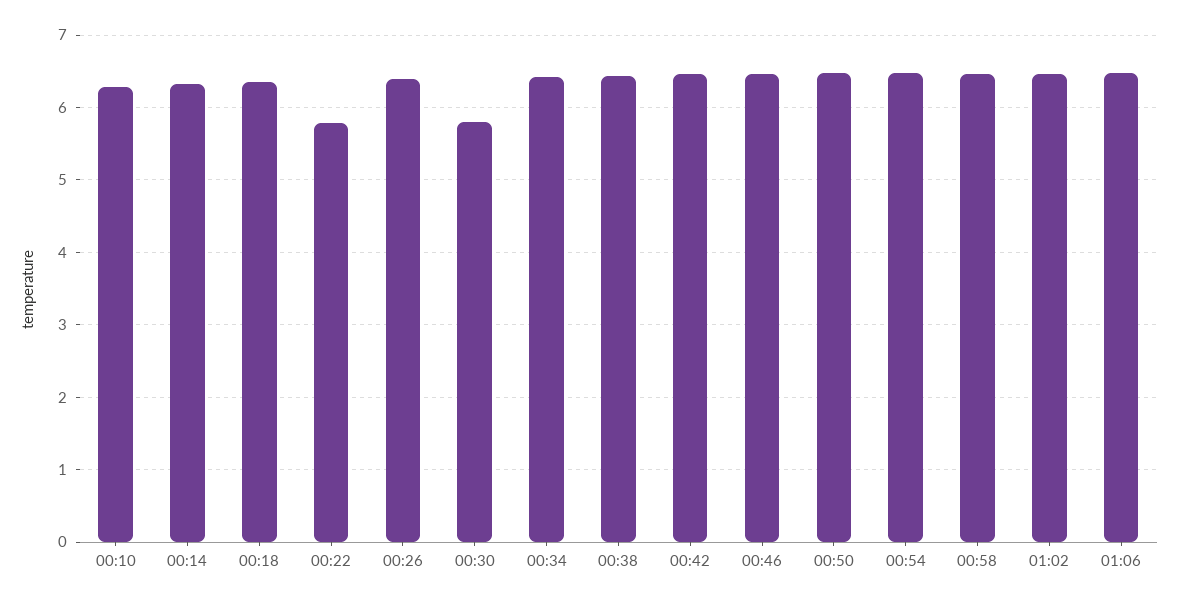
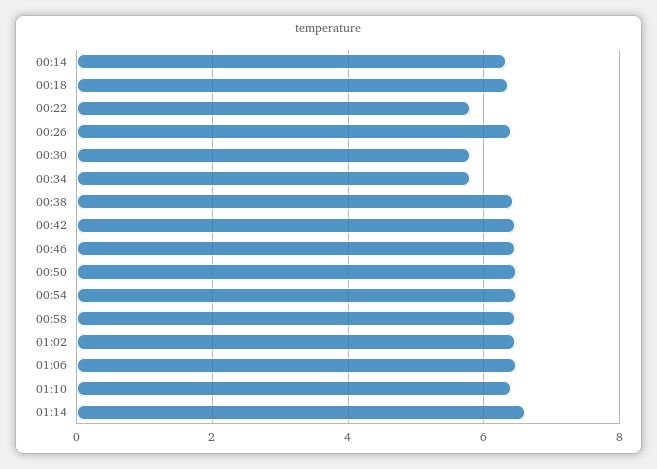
00:10: 6.3 -> none
00:34: 6.4 -> 5.8
01:10: none -> 6.4
01:14: none -> 6.6

